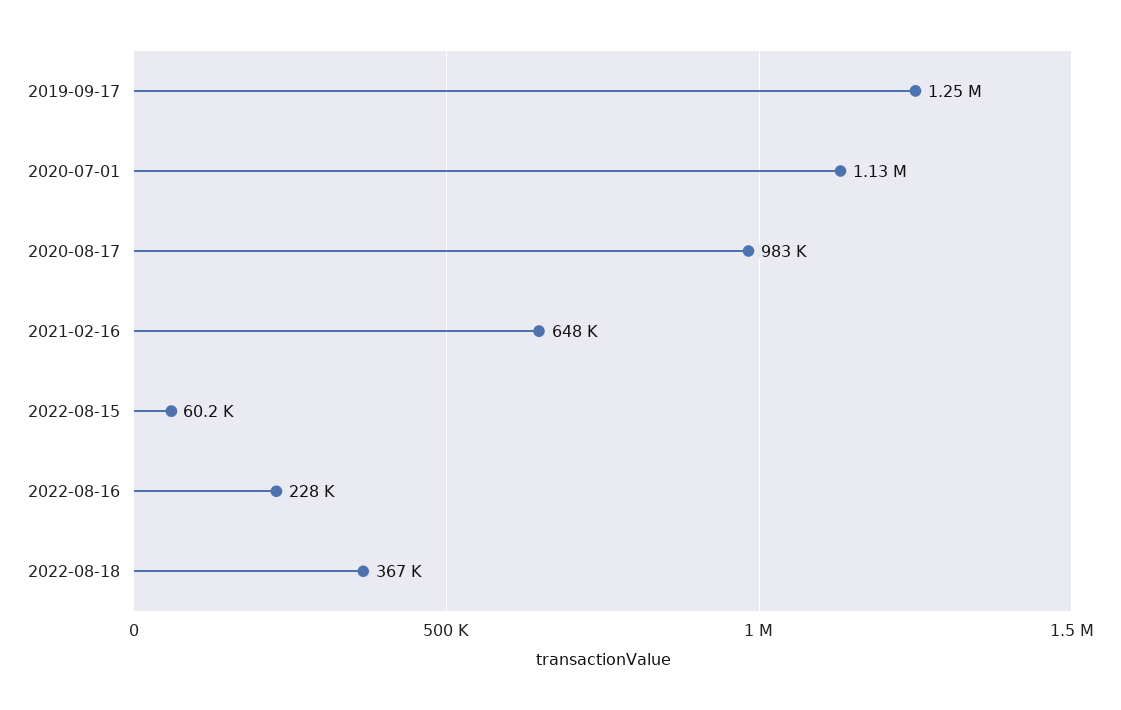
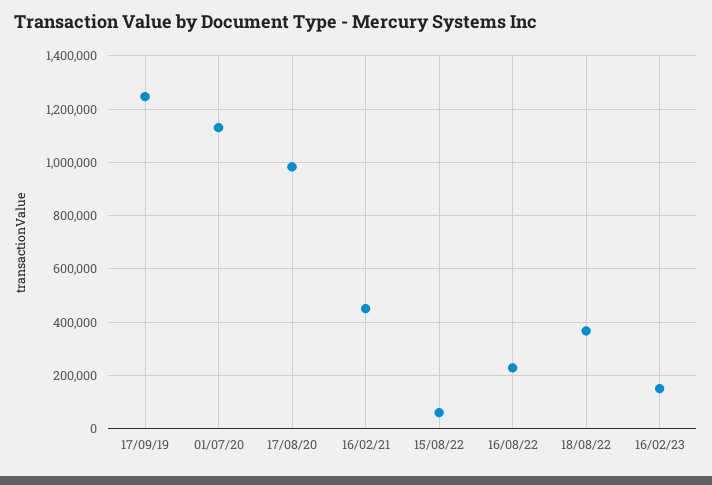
2021-02-16: 648000 -> 450000
16/02/23: none -> 150000

